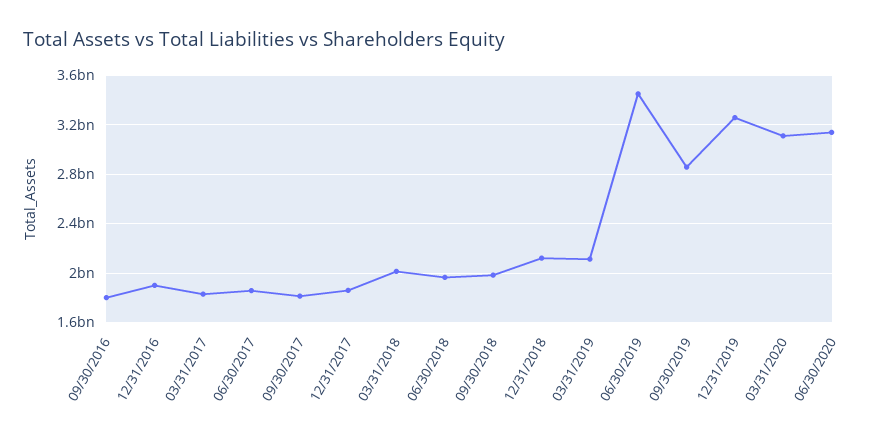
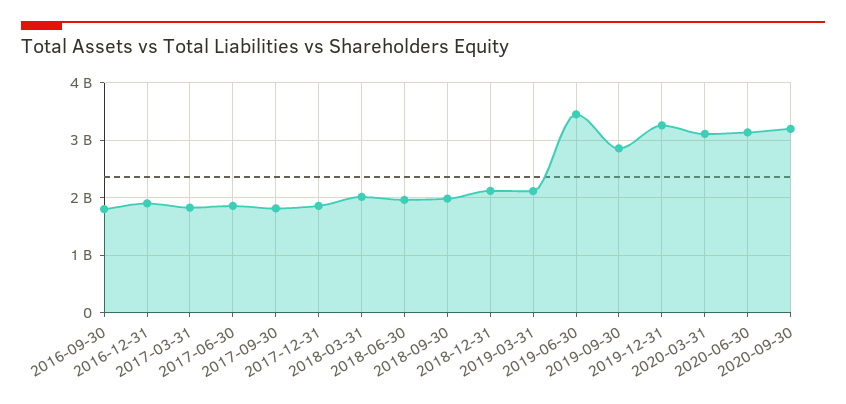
2020-09-30: none -> 3200000000

